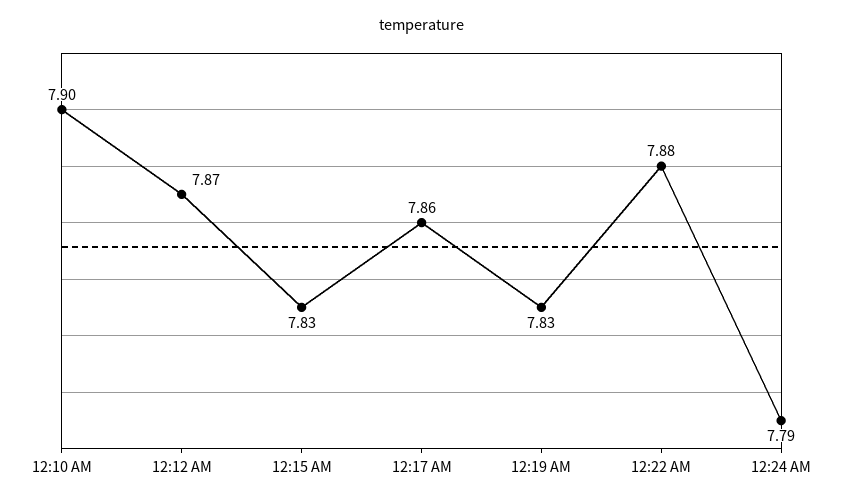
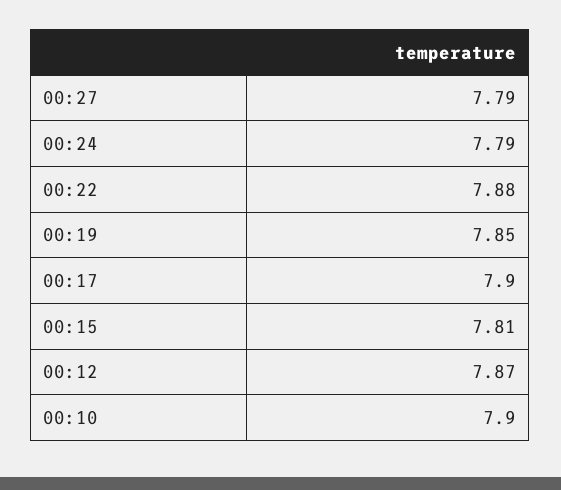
12:15 AM: 7.83 -> 7.81
12:17 AM: 7.86 -> 7.9
12:19 AM: 7.83 -> 7.85
00:27: none -> 7.79

